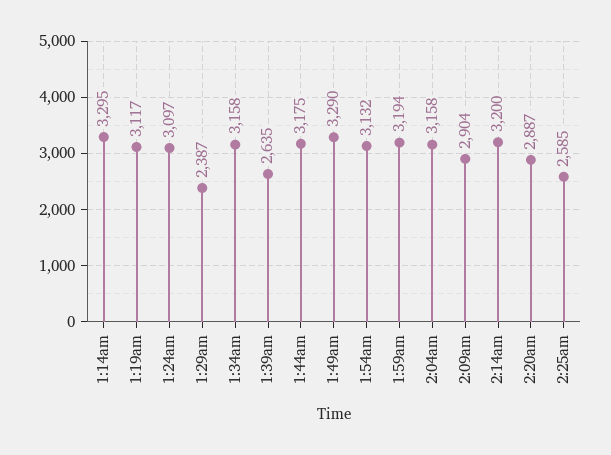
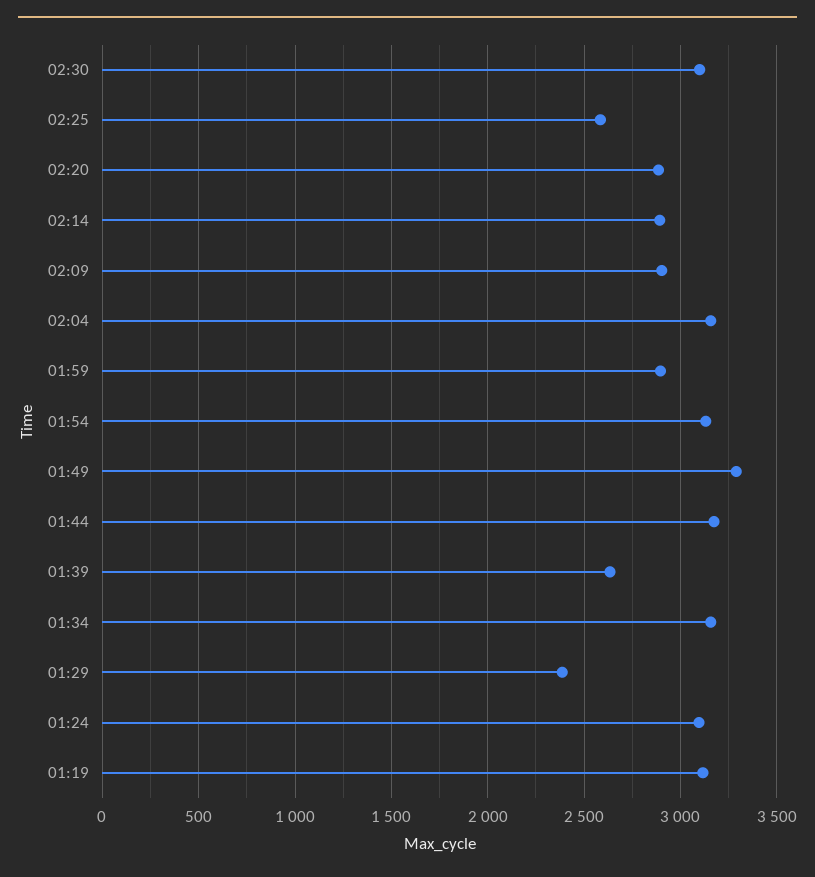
1:14am: 3295 -> none
1:59am: 3194 -> 2900
2:14am: 3200 -> 2900
02:30: none -> 3100

